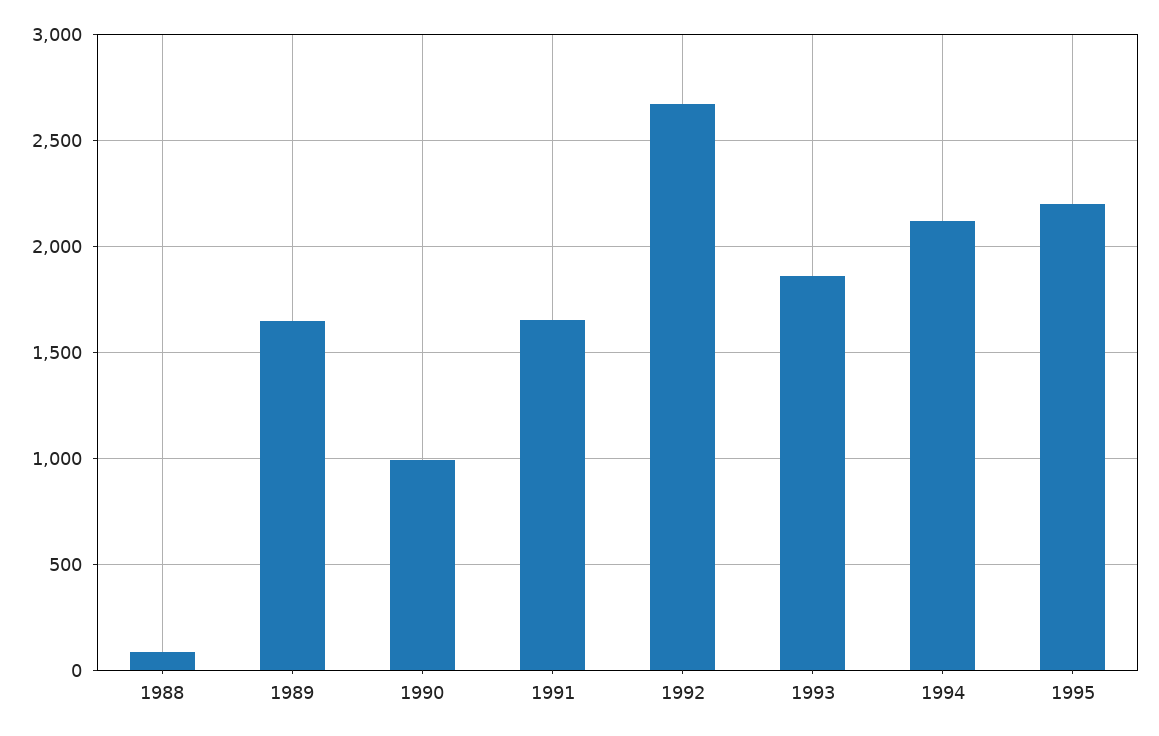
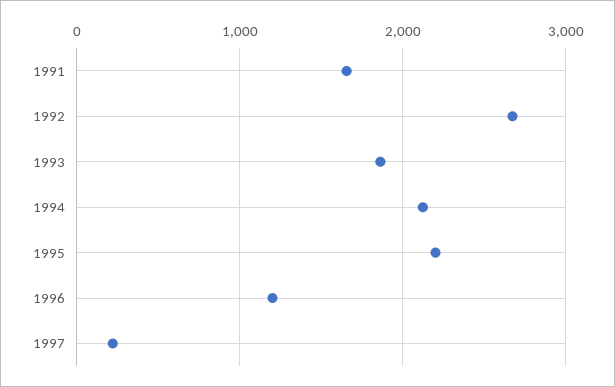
1988: 100 -> none
1989: 1650 -> none
1990: 1000 -> none
1996: none -> 1200
1997: none -> 200

